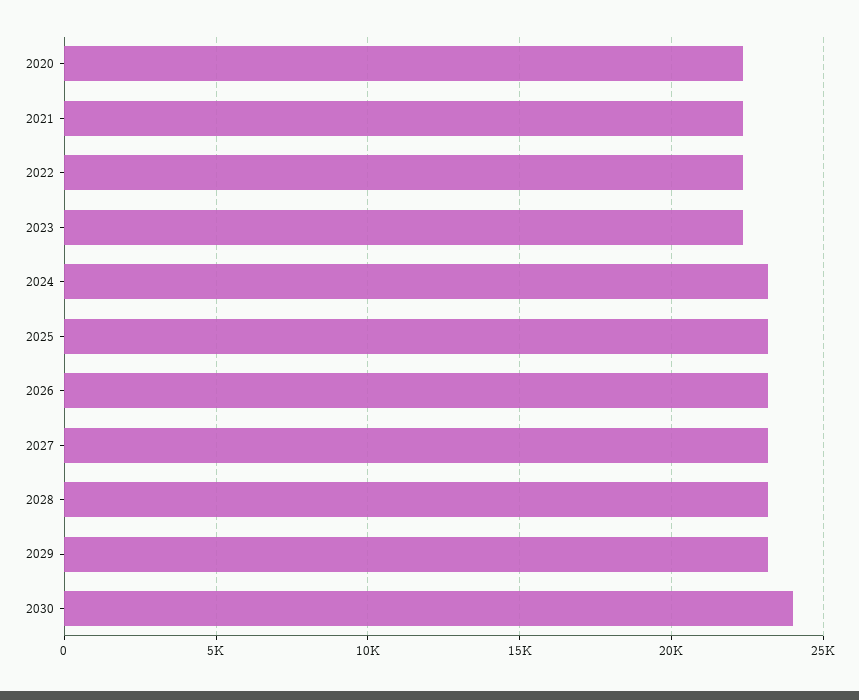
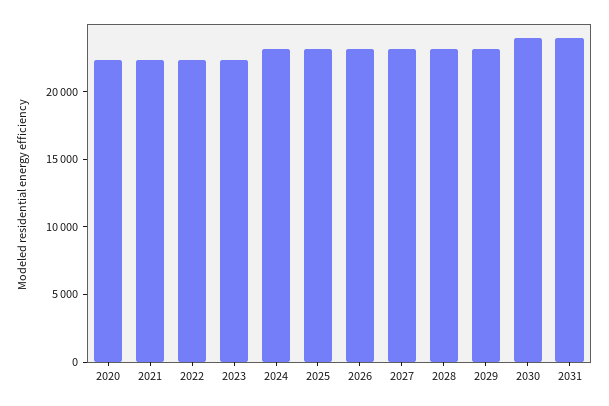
2031: none -> 24000

